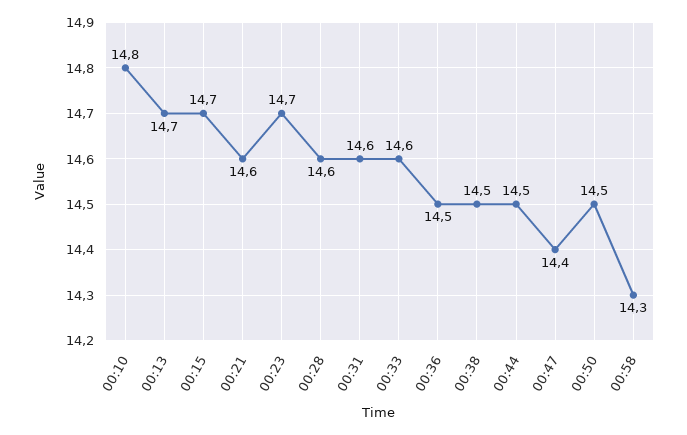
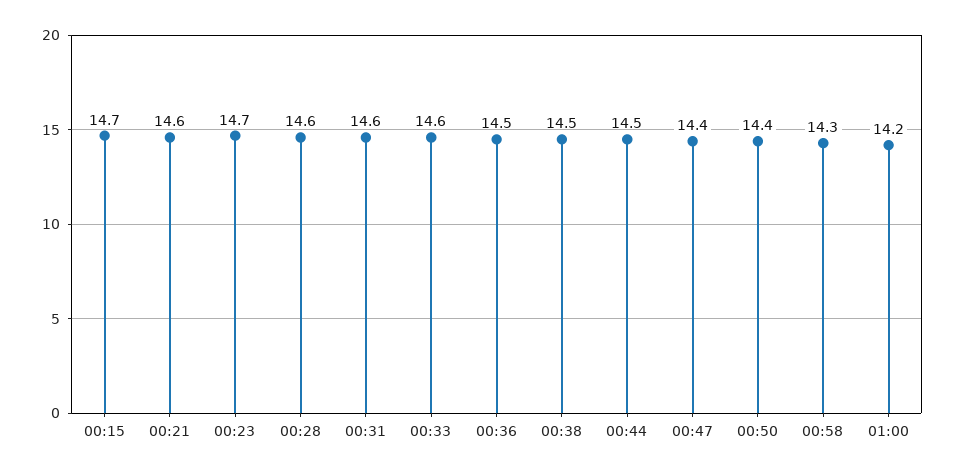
00:10: 14.8 -> none
00:13: 14.7 -> none
00:50: 14.5 -> 14.4
01:00: none -> 14.2

